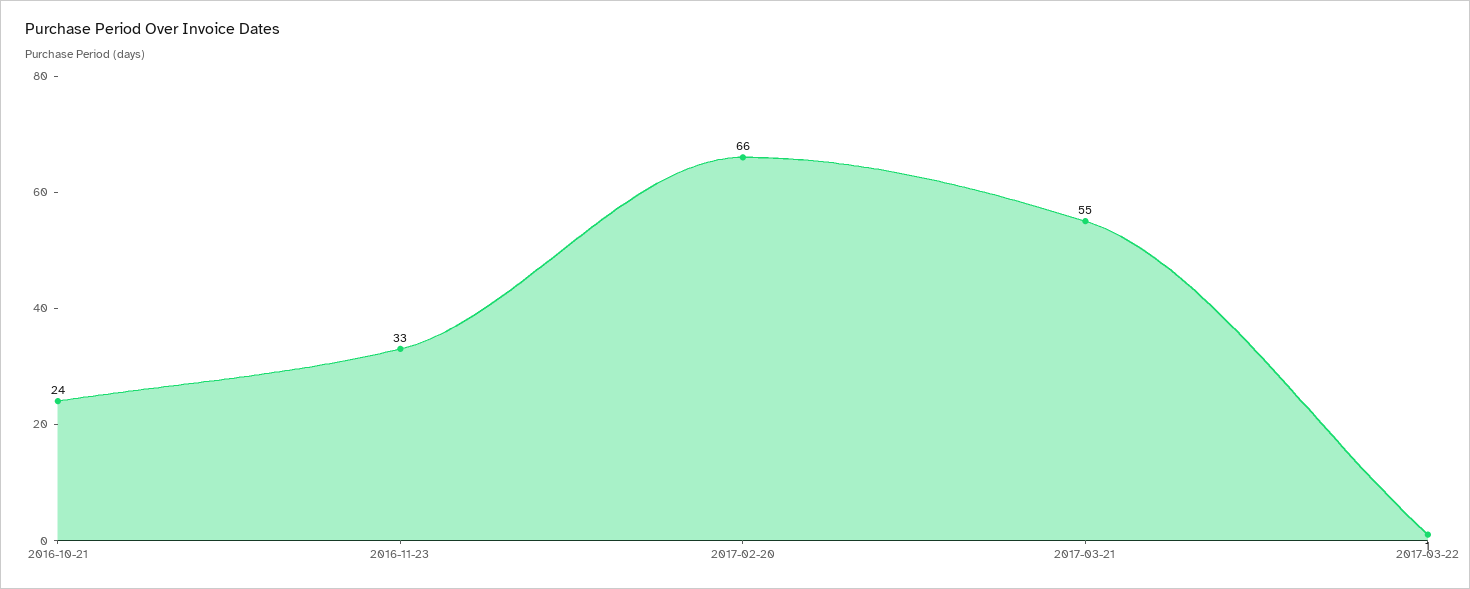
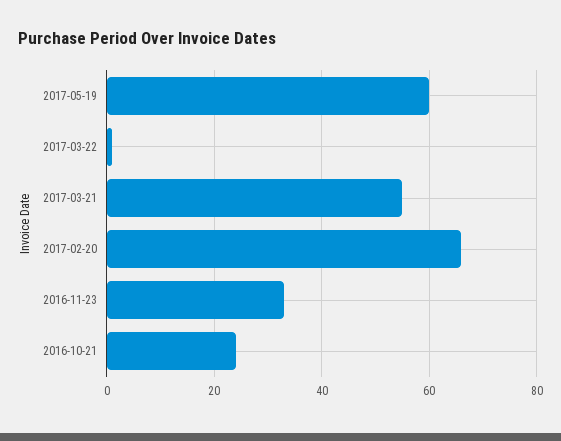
2017-05-19: none -> 60

